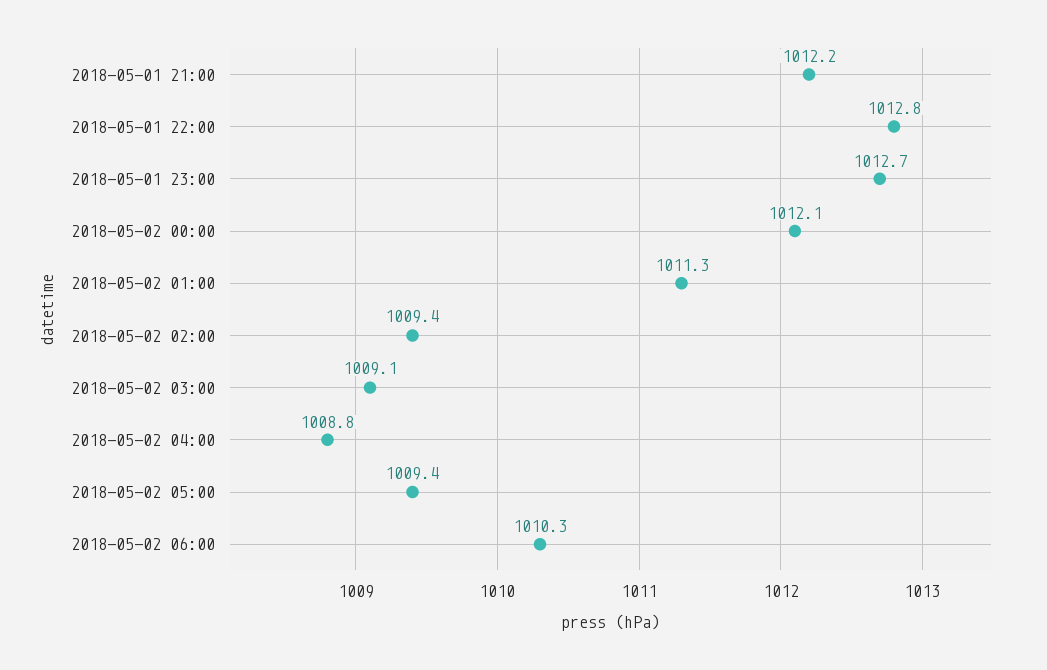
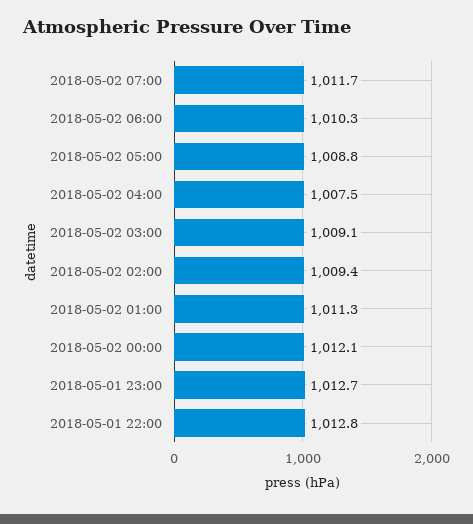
2018-05-01 21:00: 1012.2 -> none
2018-05-02 04:00: 1008.8 -> 1007.5
2018-05-02 05:00: 1009.4 -> 1008.8
2018-05-02 07:00: none -> 1011.7

